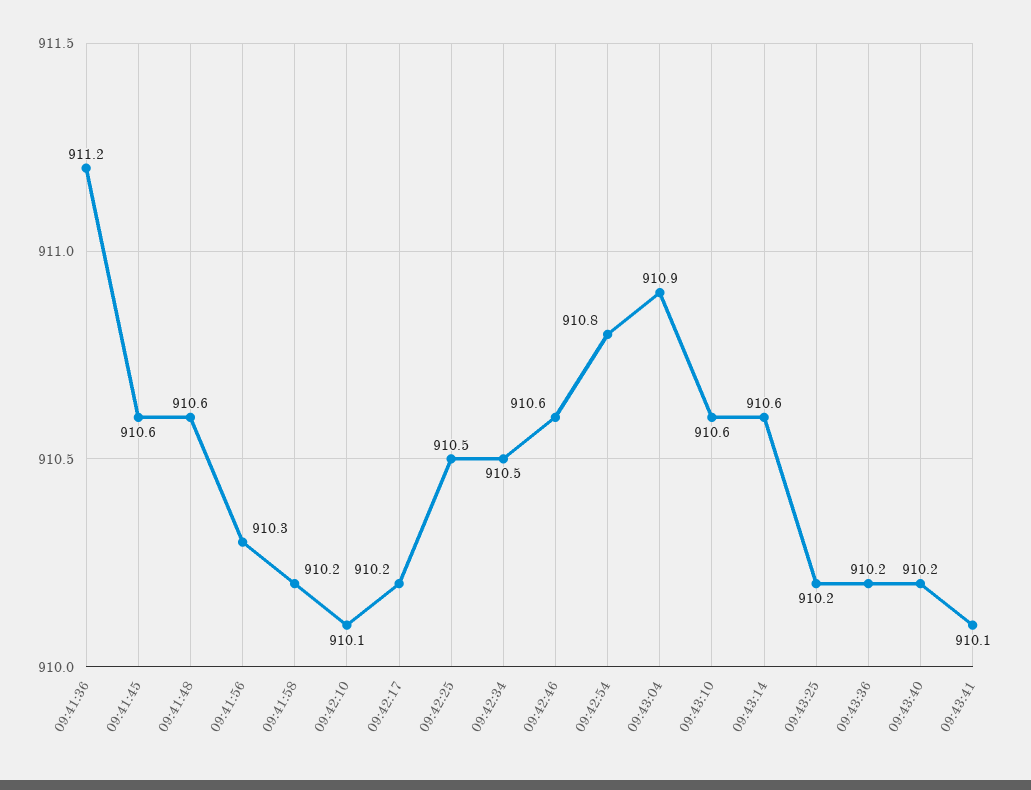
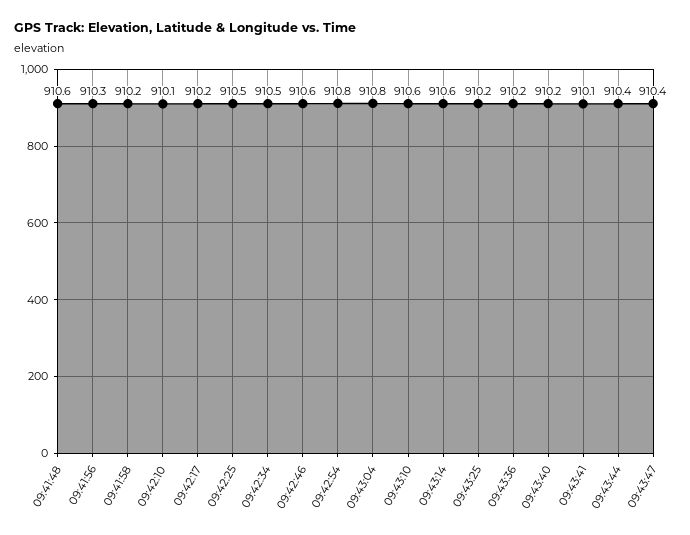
09:41:36: 911.2 -> none
09:41:45: 910.6 -> none
09:43:04: 910.9 -> 910.8
09:43:44: none -> 910.4
09:43:47: none -> 910.4

